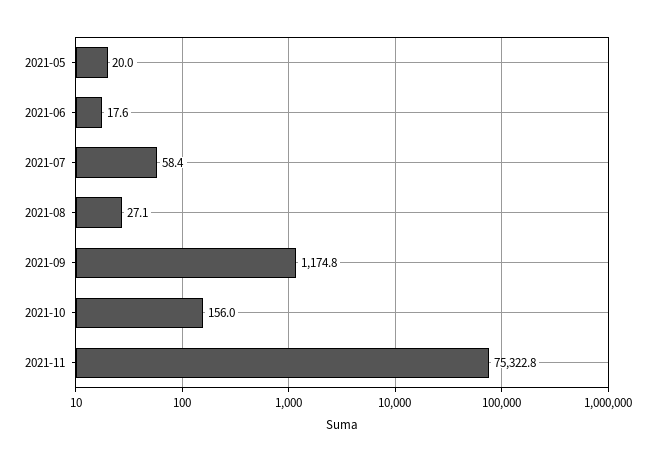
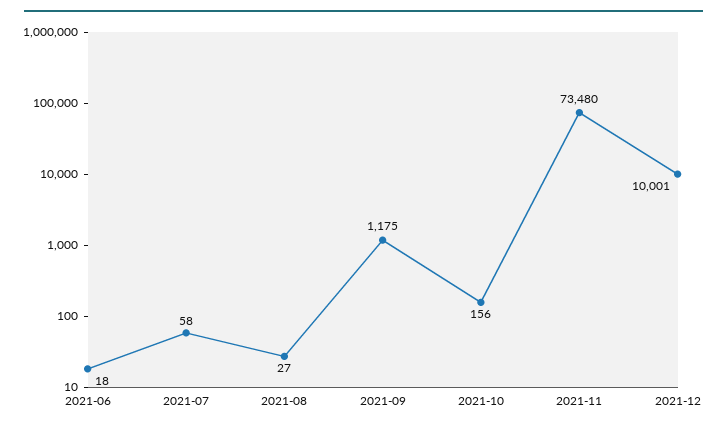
2021-05: 20 -> none
2021-11: 75322.8 -> 73480
2021-12: none -> 10001

